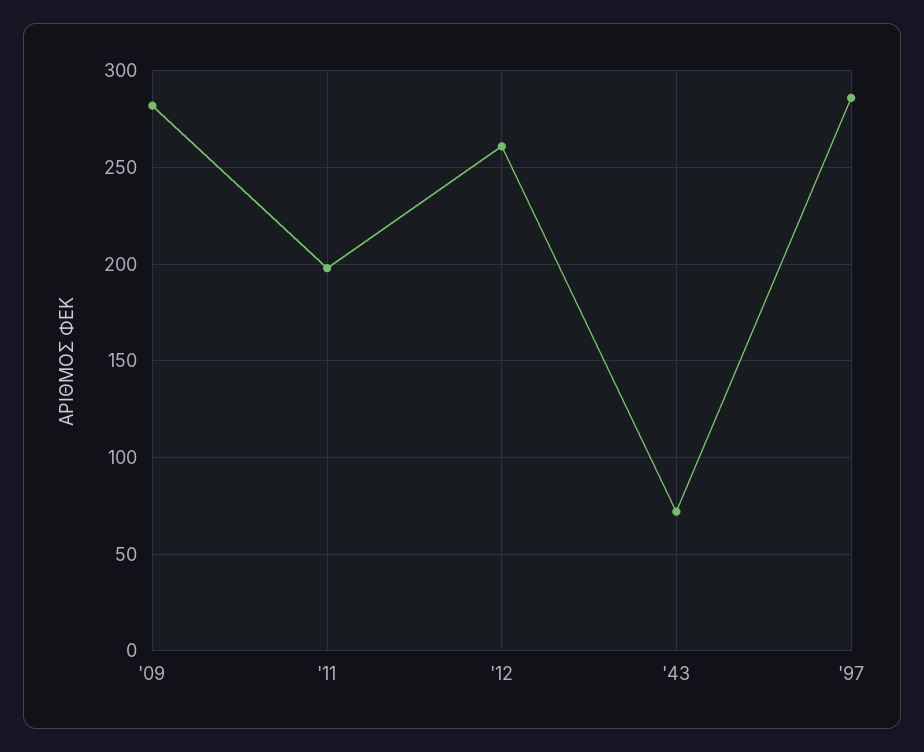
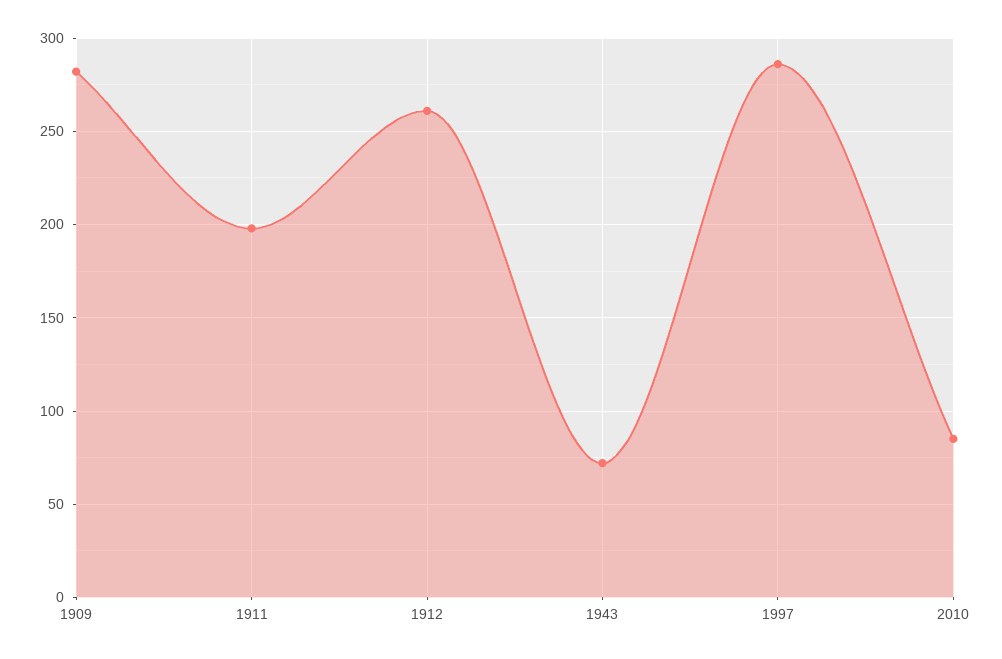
2010: none -> 85

